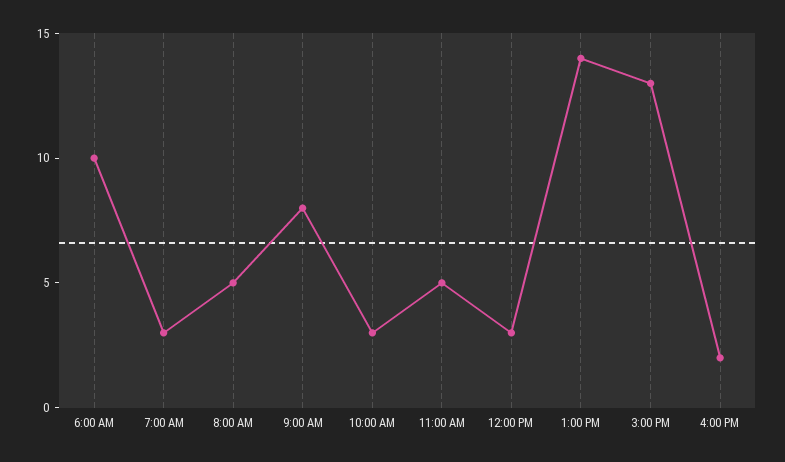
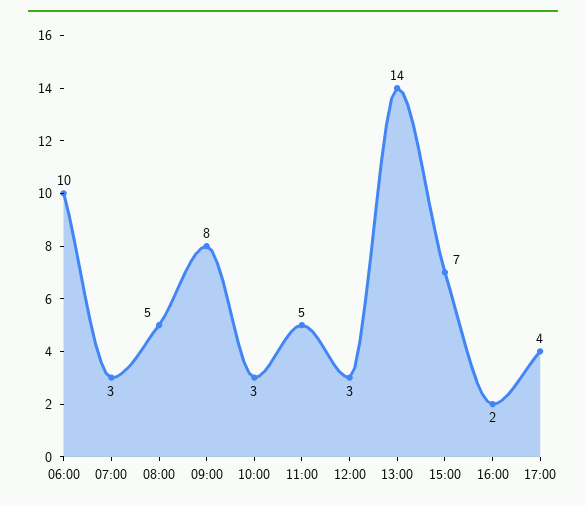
3:00 PM: 13 -> 7
17:00: none -> 4

